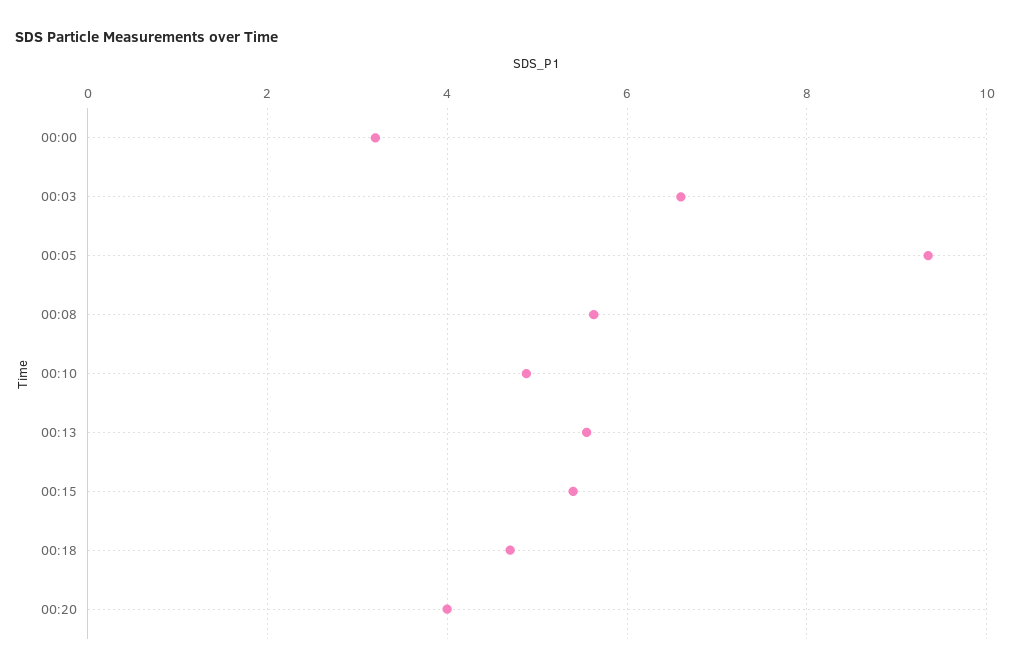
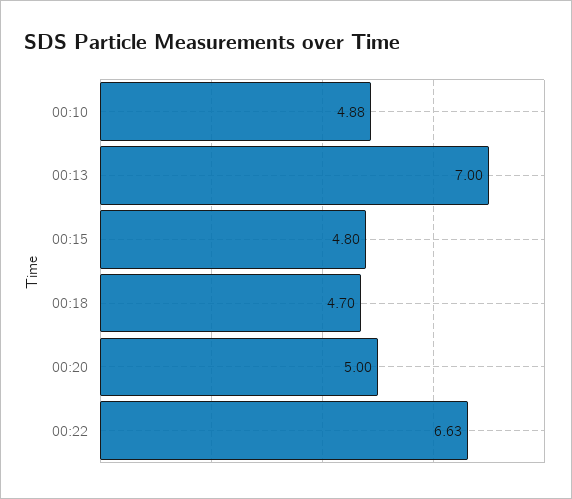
00:00: 3.2 -> none
00:03: 6.6 -> none
00:05: 9.4 -> none
00:08: 5.6 -> none
00:13: 5.6 -> 7
00:15: 5.4 -> 4.8
00:20: 4 -> 5
00:22: none -> 6.63

